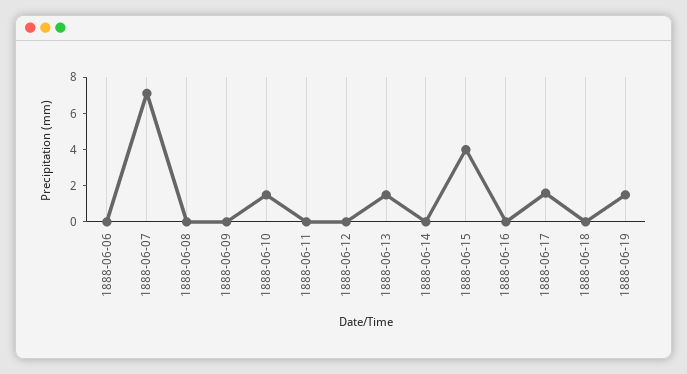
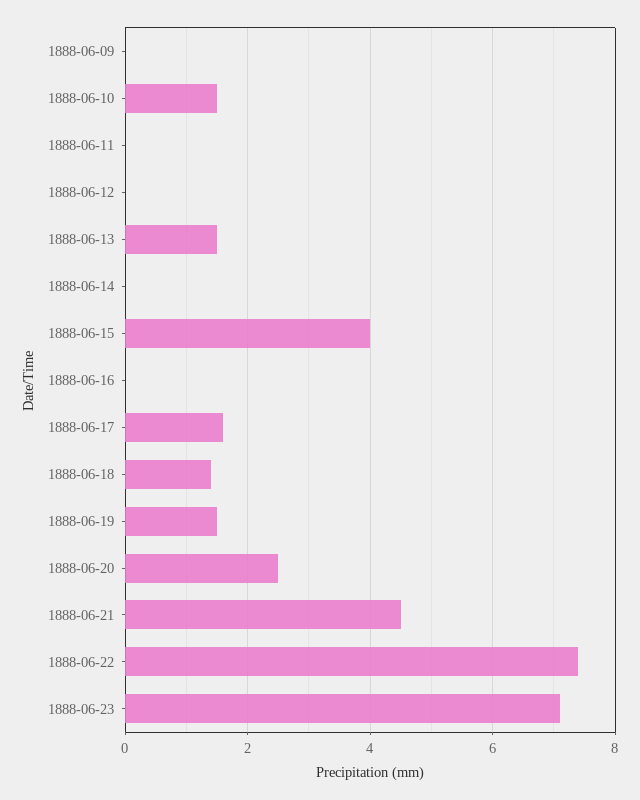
1888-06-06: 0 -> none
1888-06-07: 7 -> none
1888-06-08: 0 -> none
1888-06-18: 0 -> 1.5
1888-06-20: none -> 2.5
1888-06-21: none -> 4.5
1888-06-22: none -> 7.5
1888-06-23: none -> 7

